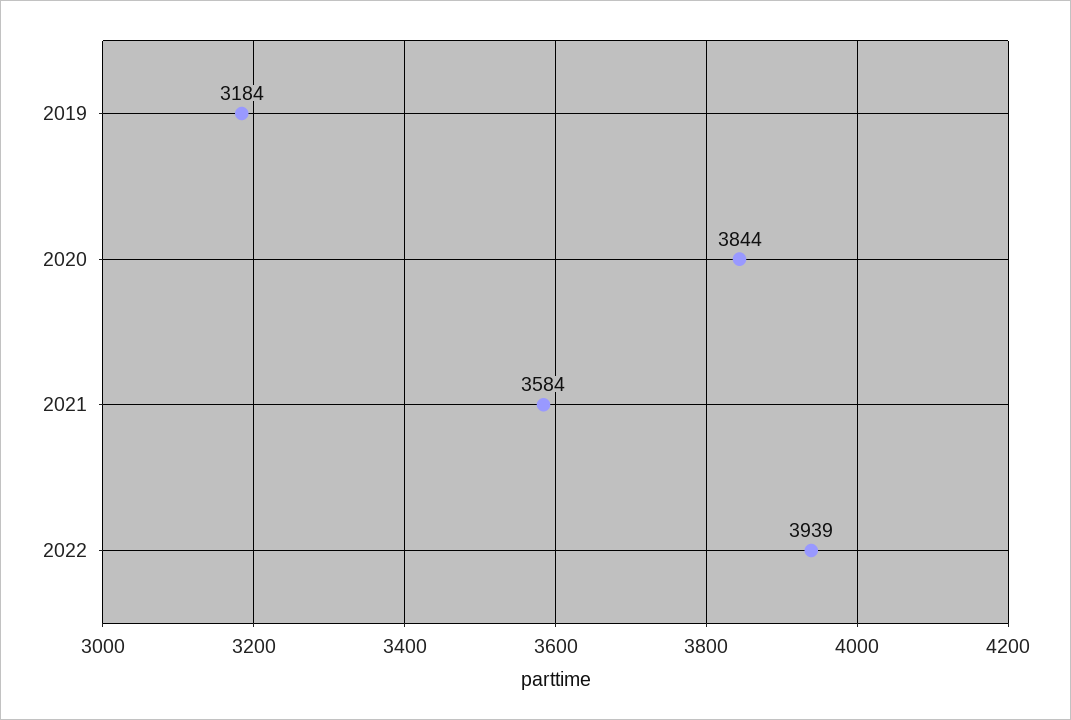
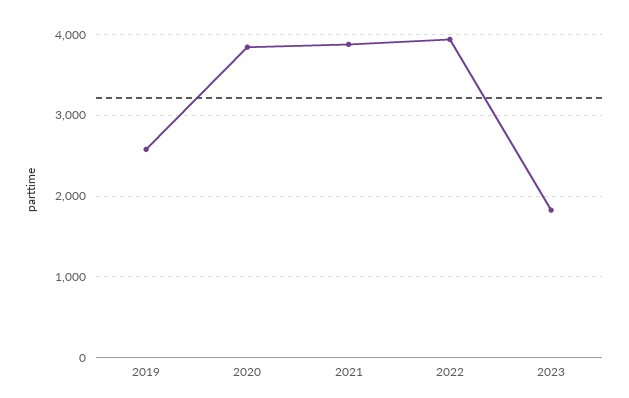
2019: 3184 -> 2600
2021: 3584 -> 3900
2023: none -> 1800

